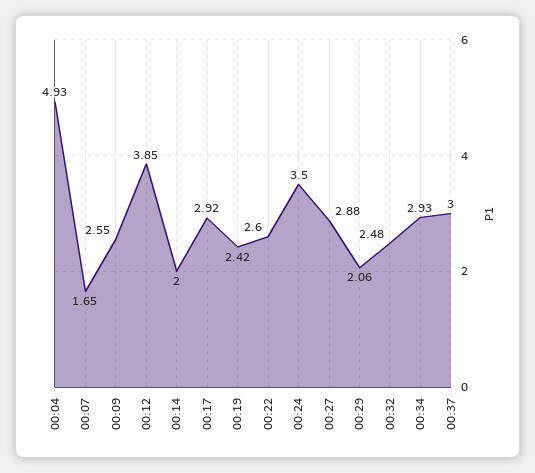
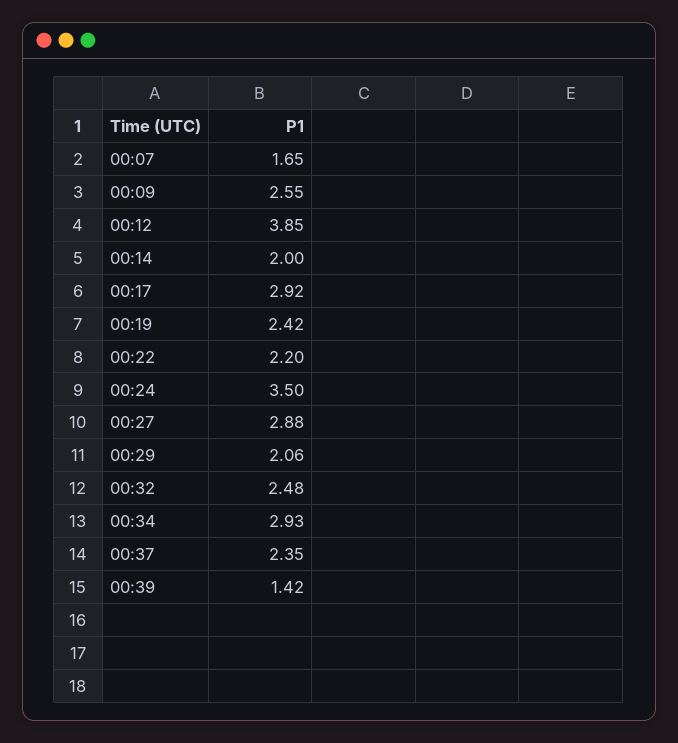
00:04: 4.93 -> none
00:22: 2.6 -> 2.2
00:37: 3 -> 2.35
00:39: none -> 1.42

